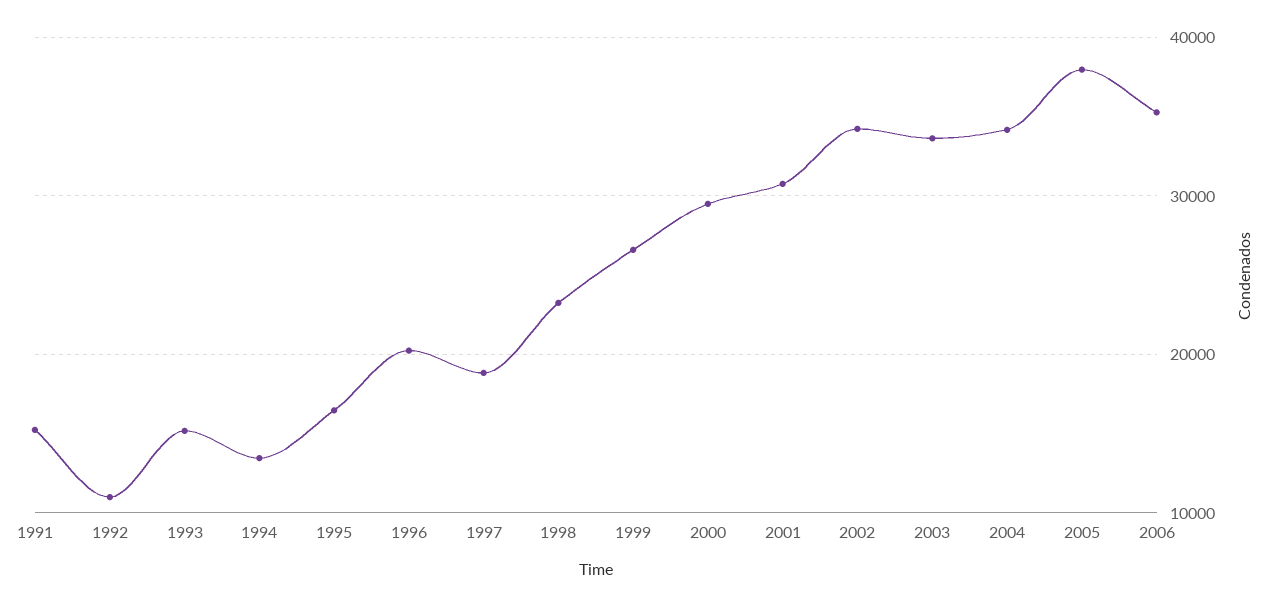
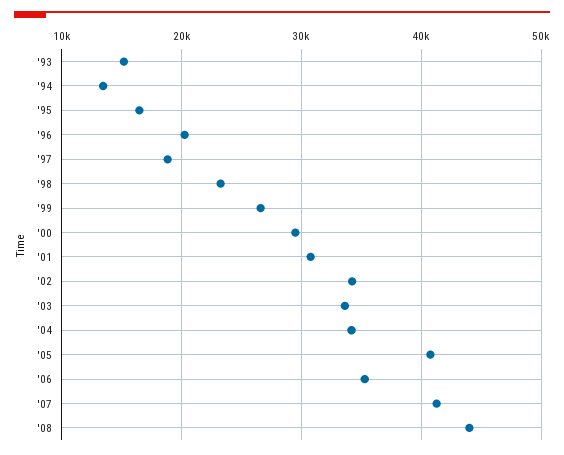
1991: 15000 -> none
1992: 11000 -> none
2005: 38000 -> 41000
'07: none -> 41000
'08: none -> 44000

